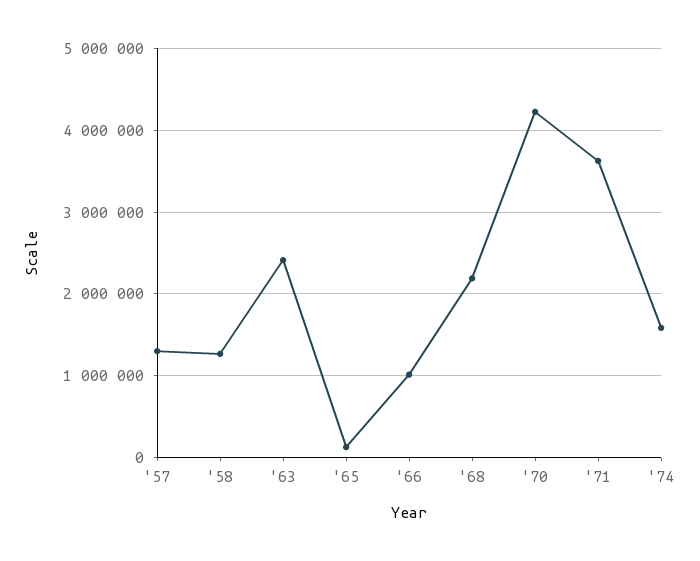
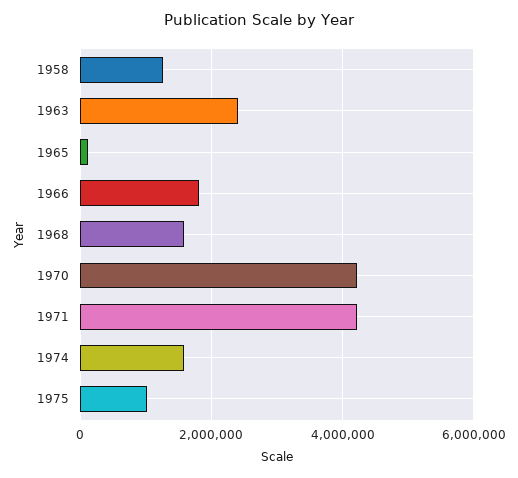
'57: 1300000 -> none
'66: 1000000 -> 1800000
'68: 2200000 -> 1600000
'71: 3600000 -> 4200000
1975: none -> 1000000

